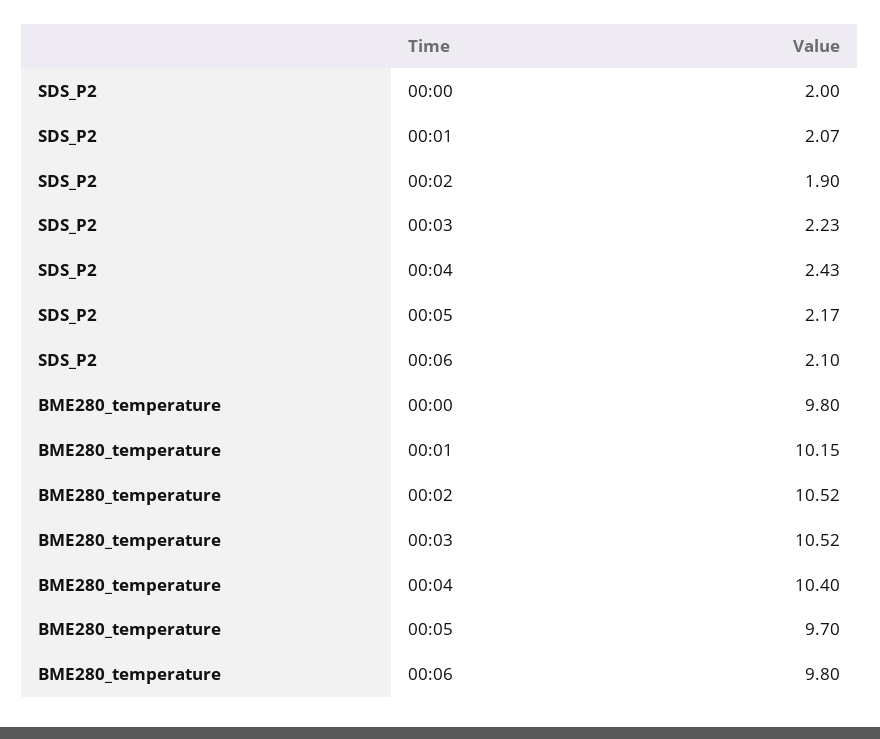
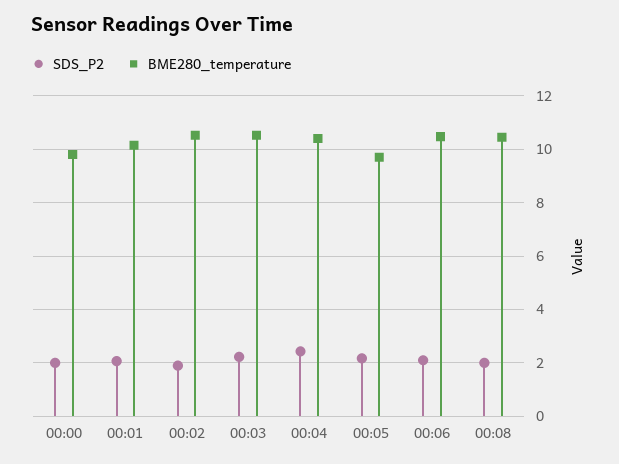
BME280_temperature, 00:06: 9.8 -> 10.5
SDS_P2, 00:08: none -> 2
BME280_temperature, 00:08: none -> 10.5

